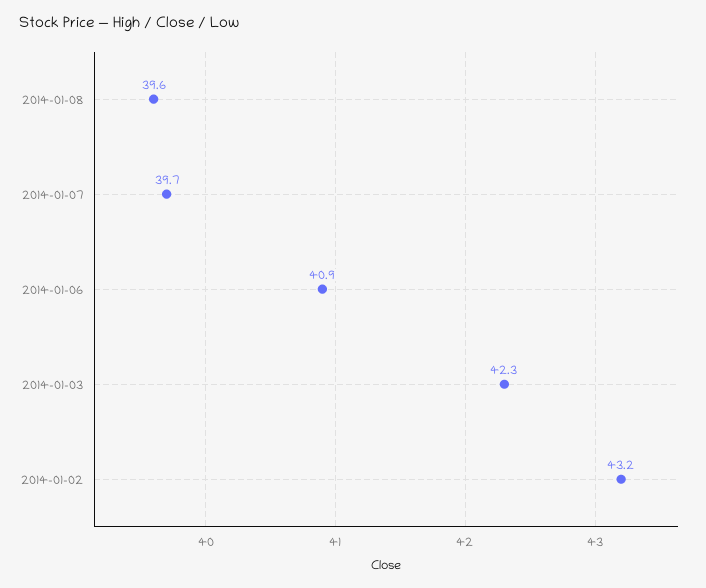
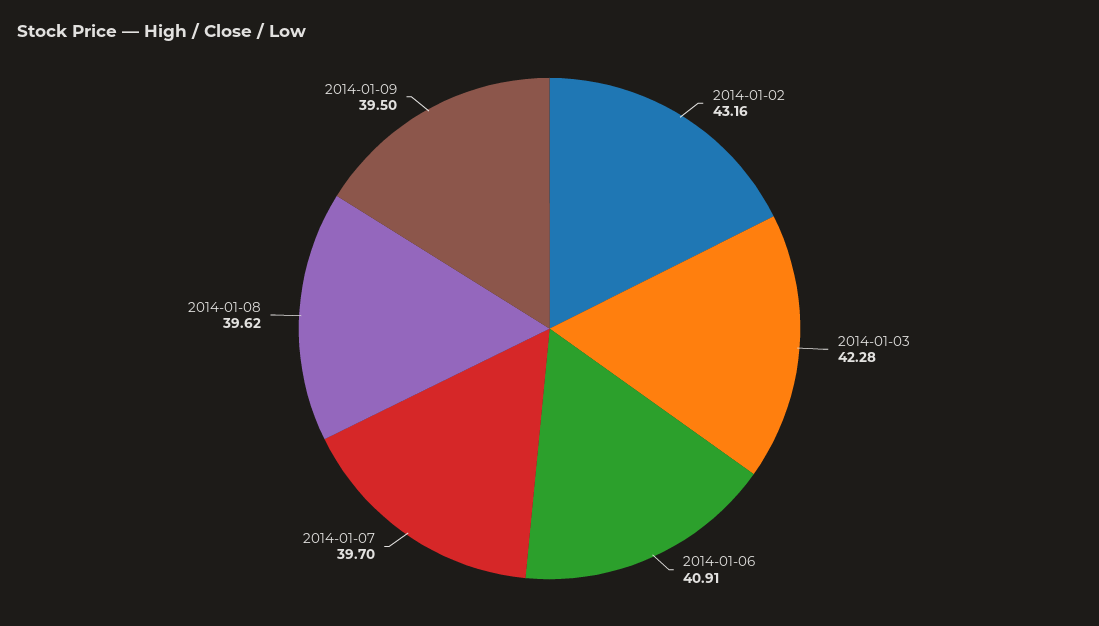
2014-01-09: none -> 39.5

